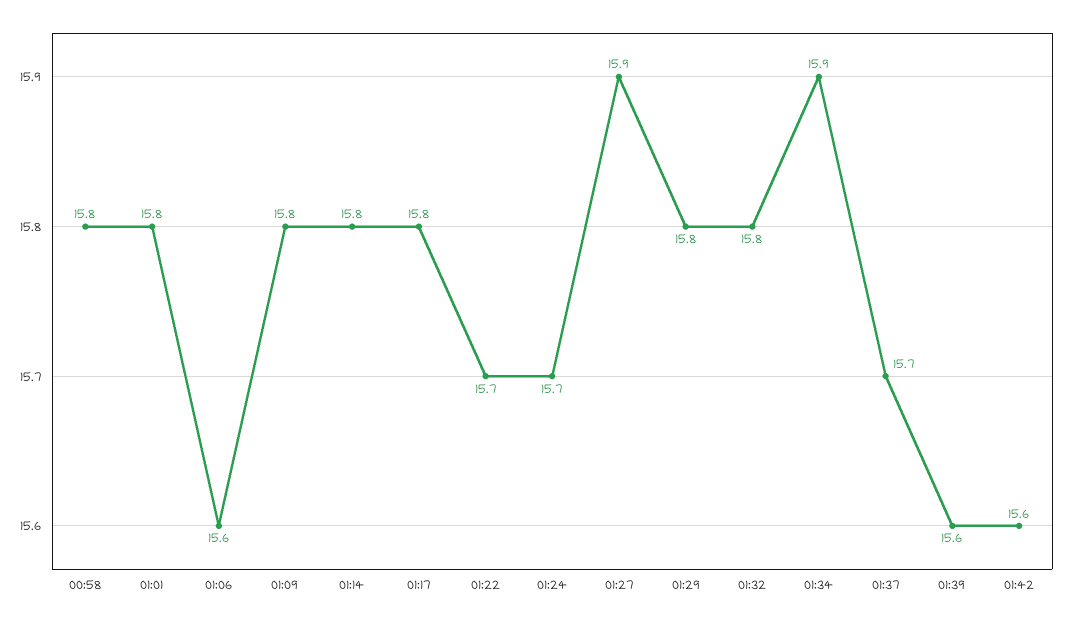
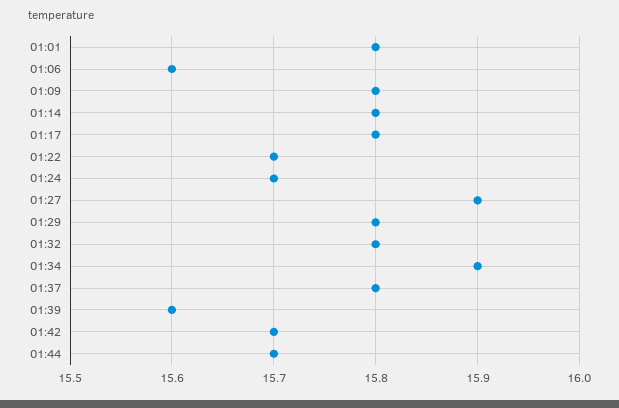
00:58: 15.8 -> none
01:37: 15.7 -> 15.8
01:42: 15.6 -> 15.7
01:44: none -> 15.7

